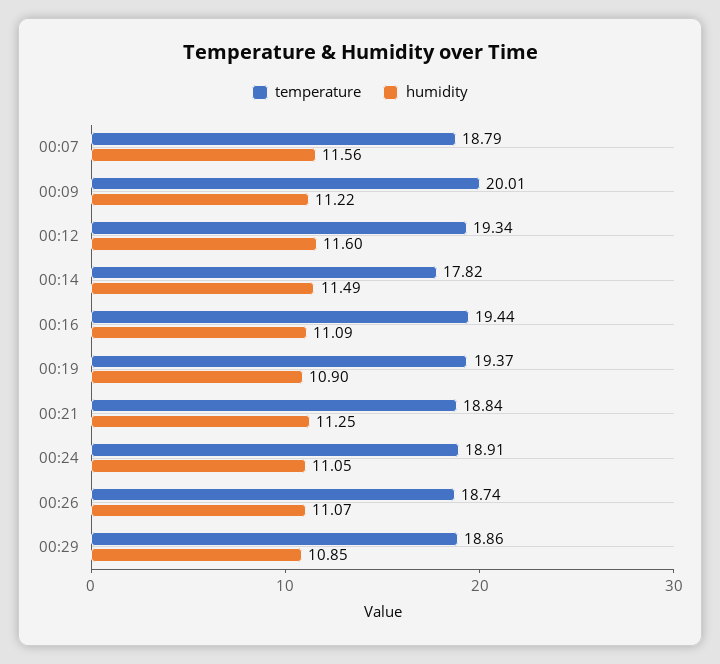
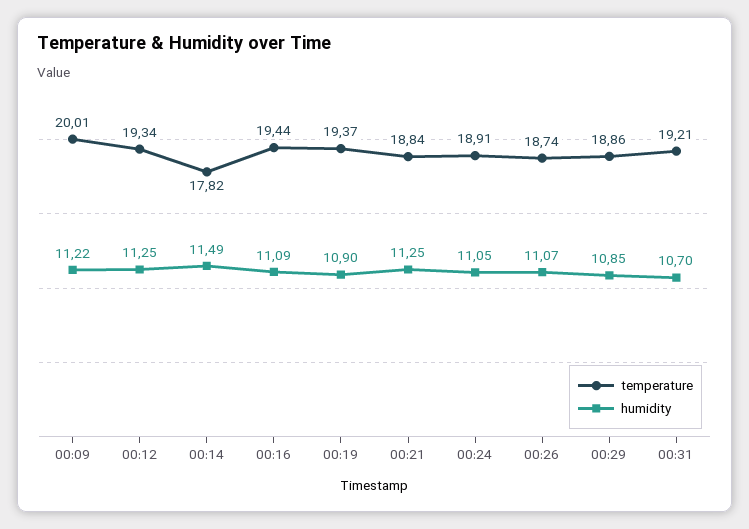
temperature, 00:07: 18.79 -> none
humidity, 00:07: 11.56 -> none
humidity, 00:12: 11.6 -> 11.25
temperature, 00:31: none -> 19.21
humidity, 00:31: none -> 10.7

